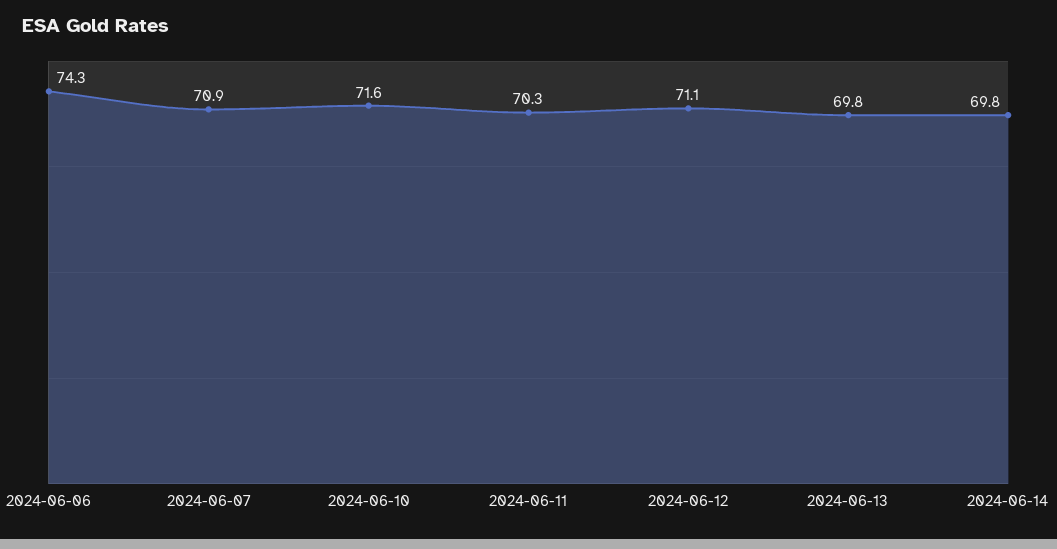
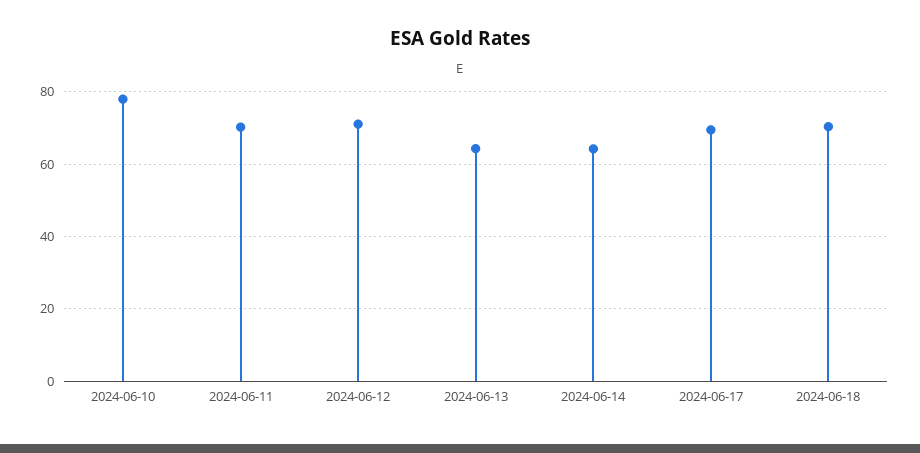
2024-06-06: 74.3 -> none
2024-06-07: 70.9 -> none
2024-06-10: 71.6 -> 78
2024-06-13: 69.8 -> 64
2024-06-14: 69.8 -> 64
2024-06-17: none -> 70
2024-06-18: none -> 70

